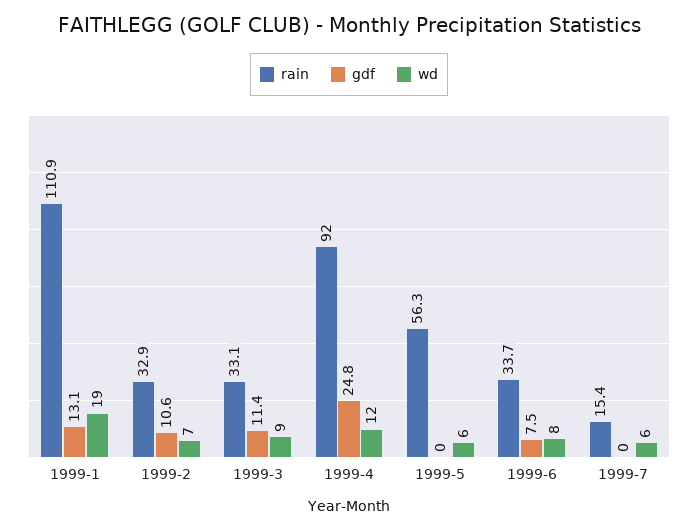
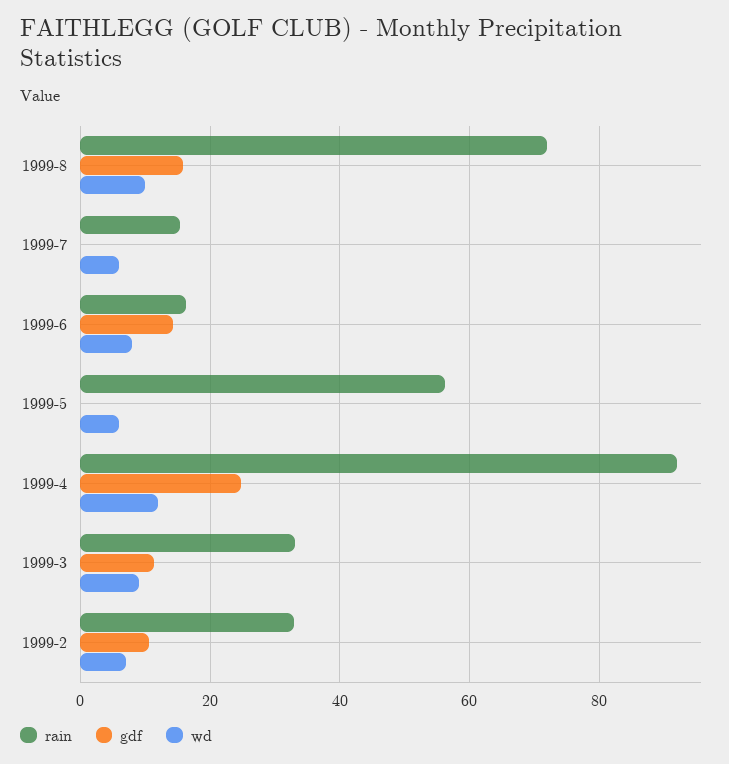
rain, 1999-1: 110.9 -> none
gdf, 1999-1: 13.1 -> none
wd, 1999-1: 19 -> none
rain, 1999-6: 33.7 -> 16
gdf, 1999-6: 7.5 -> 14
rain, 1999-8: none -> 72
gdf, 1999-8: none -> 16
wd, 1999-8: none -> 10

